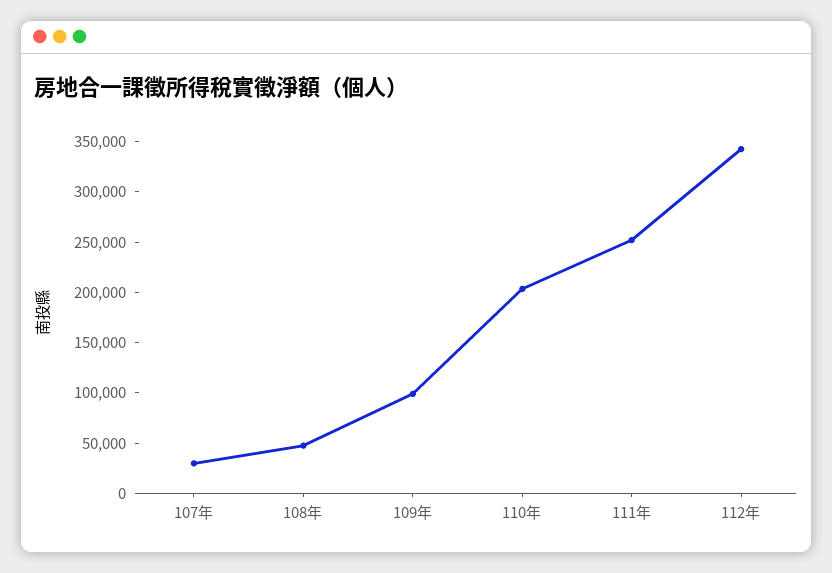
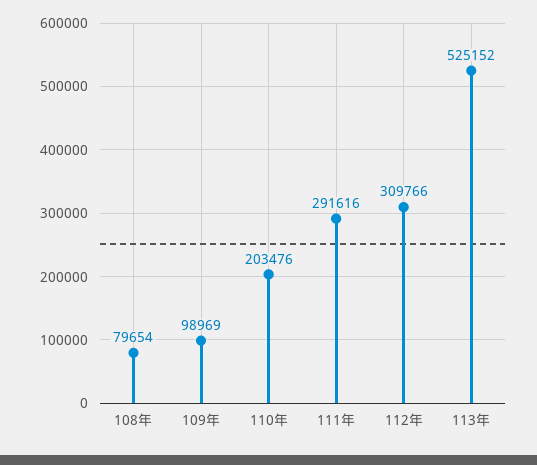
107年: 30000 -> none
108年: 50000 -> 79654
111年: 250000 -> 291616
112年: 340000 -> 309766
113年: none -> 525152

